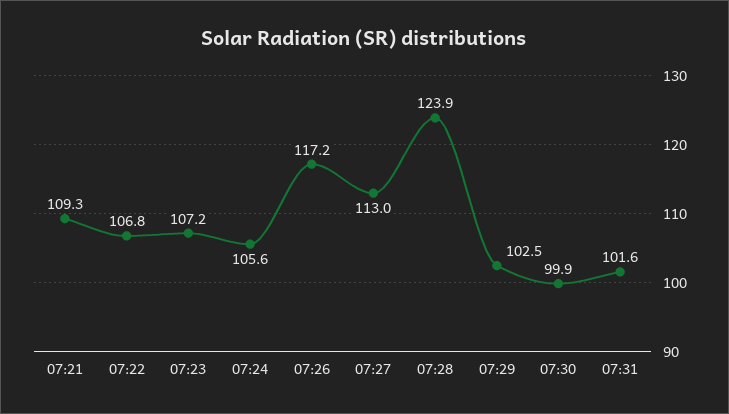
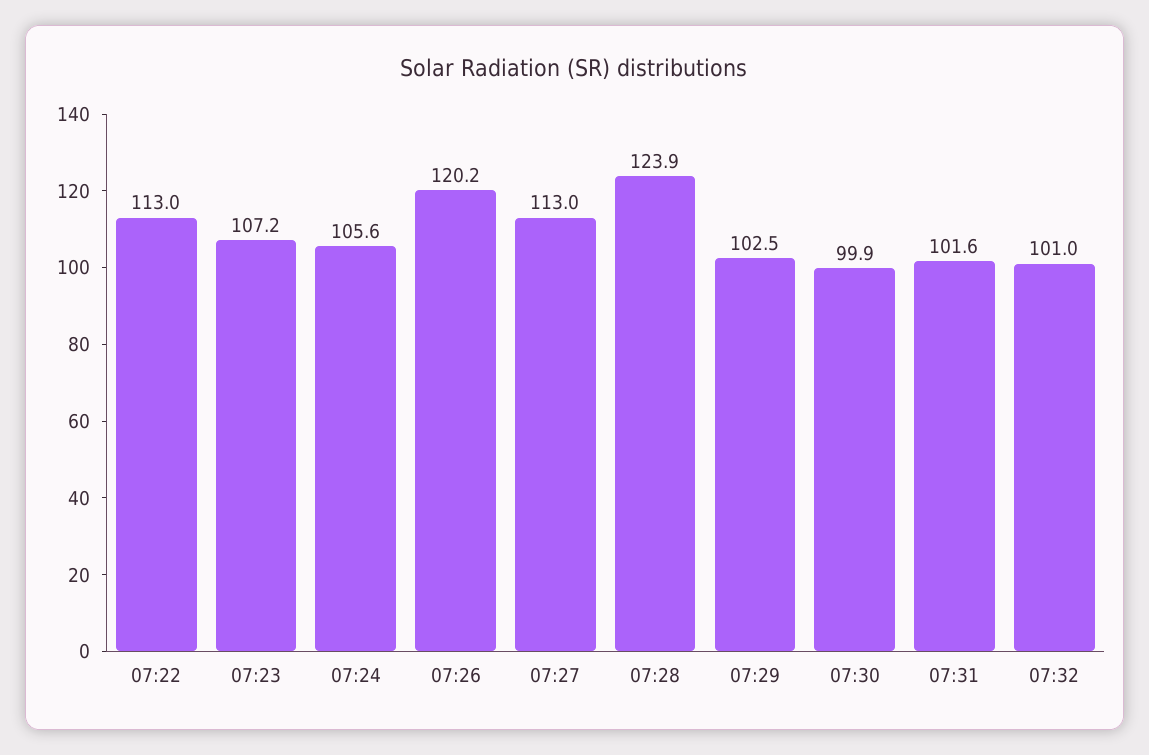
07:21: 109.3 -> none
07:22: 106.8 -> 113
07:26: 117.2 -> 120.2
07:32: none -> 101

